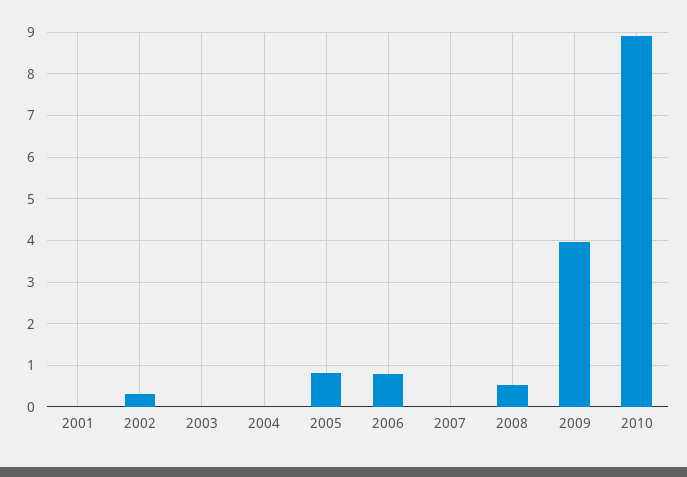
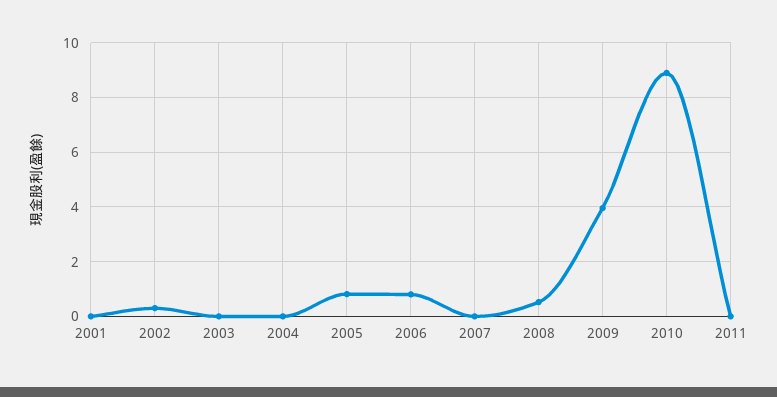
2011: none -> 0

